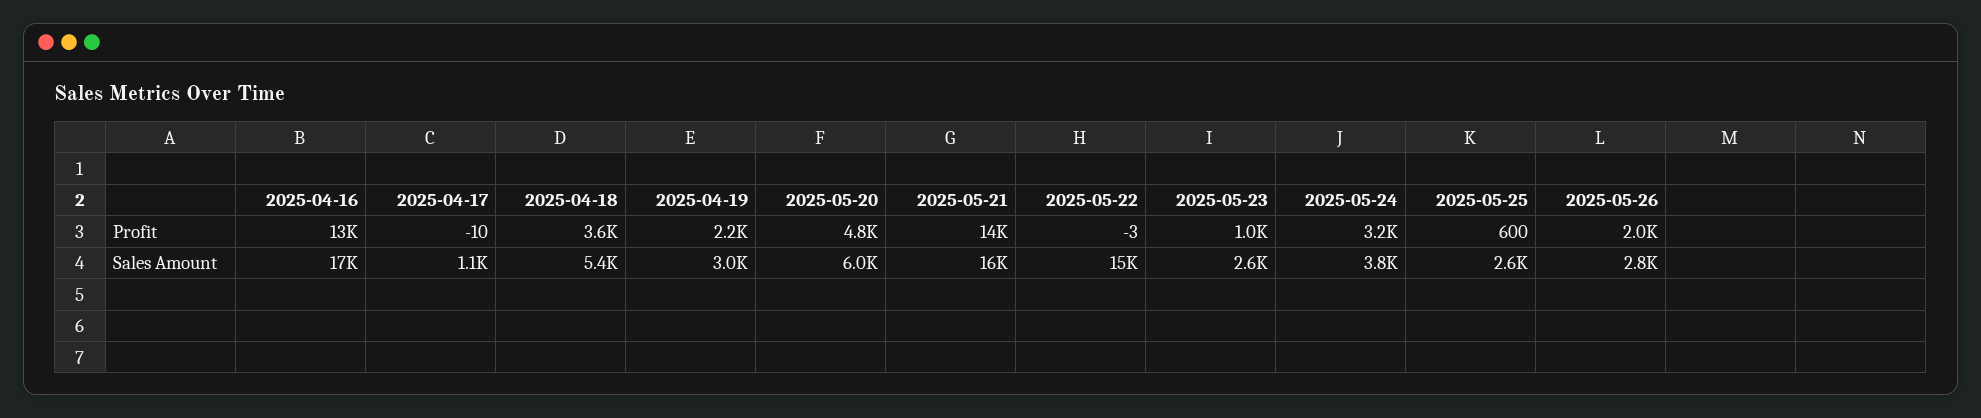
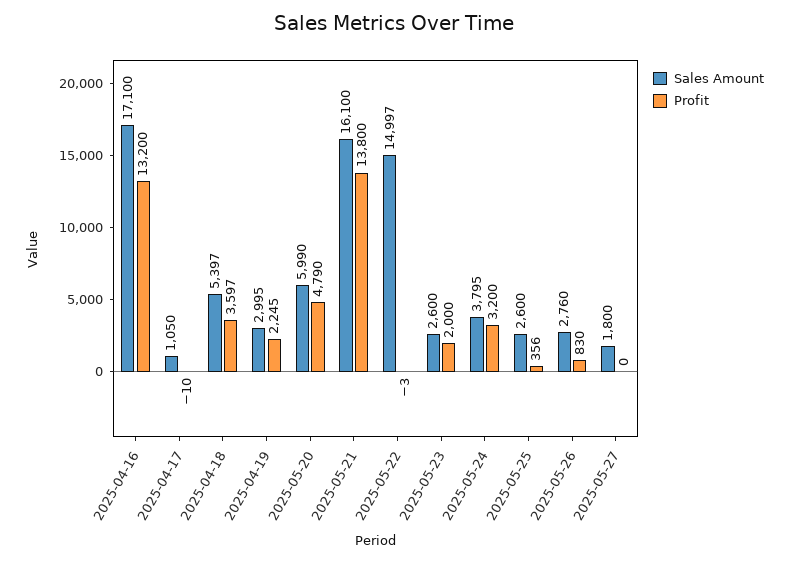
Profit, 2025-05-23: 1000 -> 2000
Profit, 2025-05-25: 600 -> 356
Profit, 2025-05-26: 2000 -> 830
Sales Amount, 2025-05-27: none -> 1800
Profit, 2025-05-27: none -> 0

